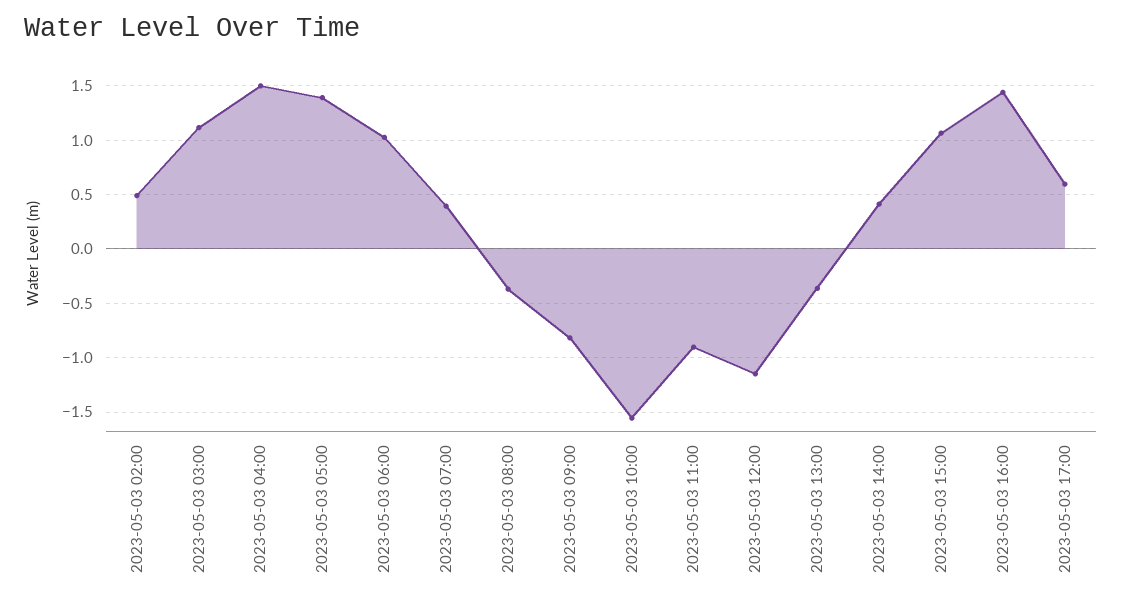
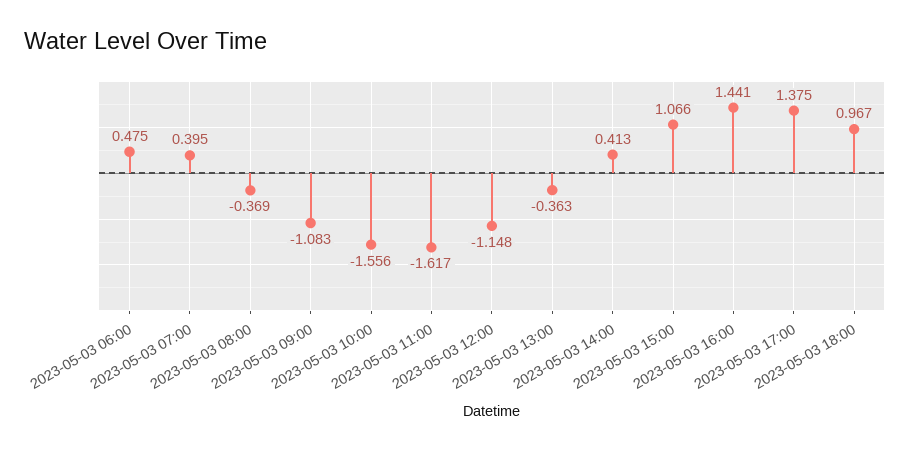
2023-05-03 02:00: 0.5 -> none
2023-05-03 03:00: 1.1 -> none
2023-05-03 04:00: 1.5 -> none
2023-05-03 05:00: 1.4 -> none
2023-05-03 06:00: 1 -> 0.475
2023-05-03 09:00: -0.8 -> -1.083
2023-05-03 11:00: -0.9 -> -1.617
2023-05-03 17:00: 0.6 -> 1.375
2023-05-03 18:00: none -> 0.967

